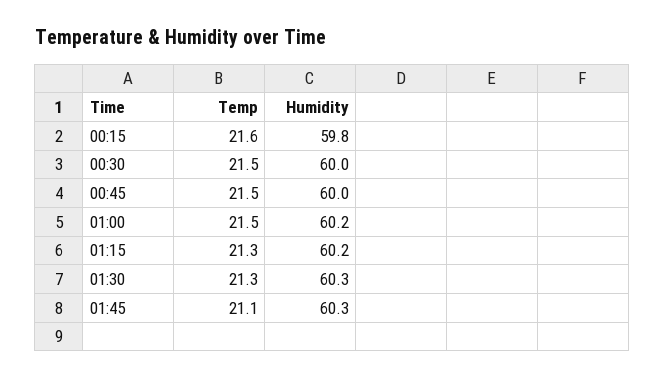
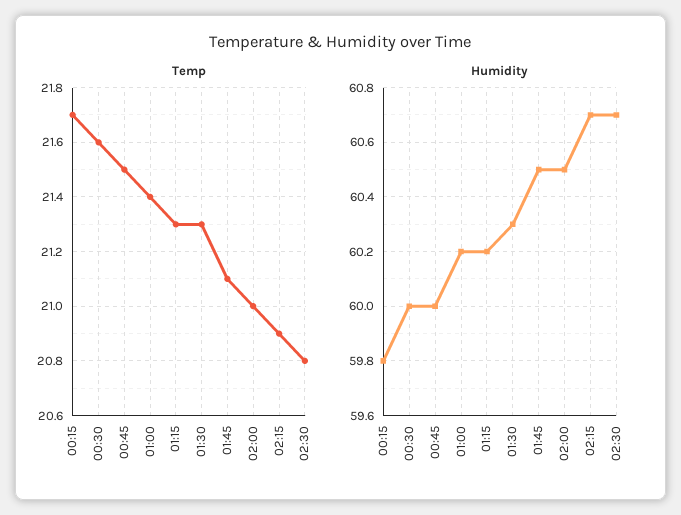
Temp, 00:15: 21.6 -> 21.7
Temp, 00:30: 21.5 -> 21.6
Temp, 01:00: 21.5 -> 21.4
Humidity, 01:45: 60.3 -> 60.5
Temp, 02:00: none -> 21
Temp, 02:15: none -> 20.9
Temp, 02:30: none -> 20.8
Humidity, 02:00: none -> 60.5
Humidity, 02:15: none -> 60.7
Humidity, 02:30: none -> 60.7

